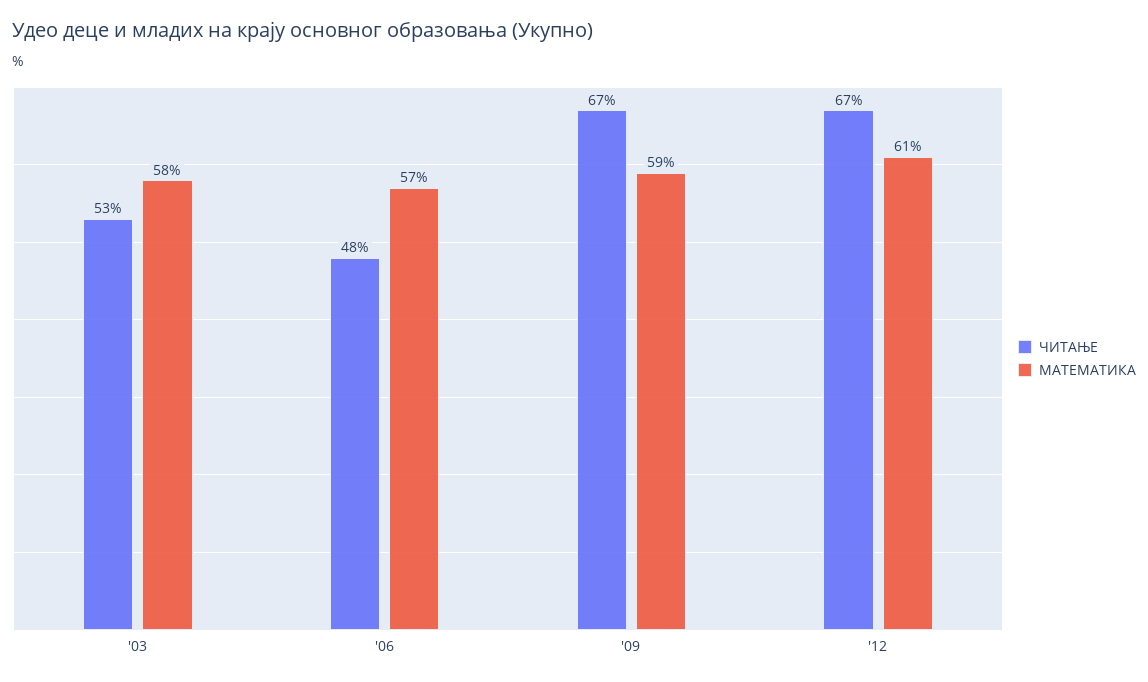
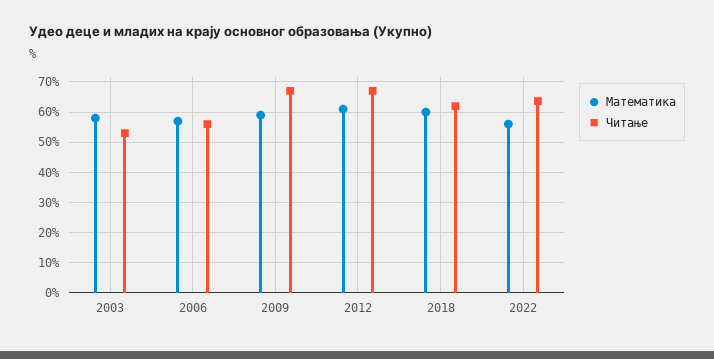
ЧИТАЊЕ, '06: 48 -> 56
МАТЕМАТИКА, 2018: none -> 60
ЧИТАЊЕ, 2018: none -> 62
МАТЕМАТИКА, 2022: none -> 56
ЧИТАЊЕ, 2022: none -> 64

